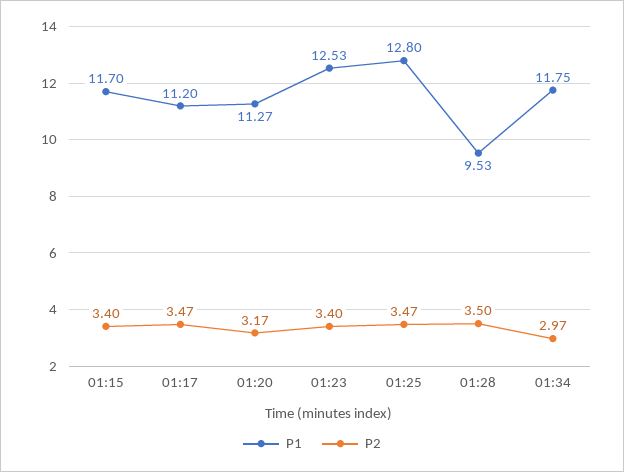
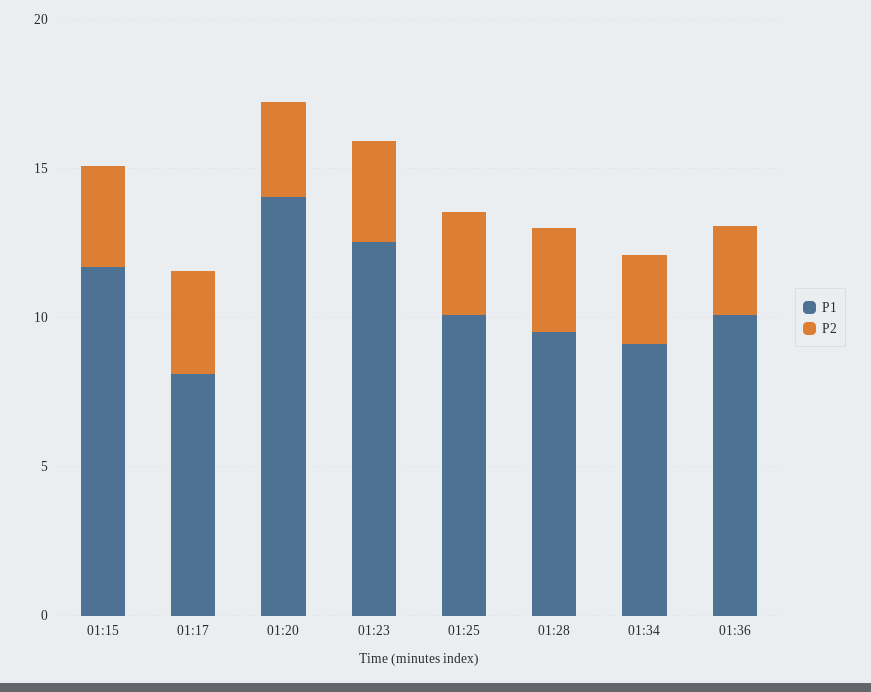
P1, 01:17: 11.2 -> 8
P1, 01:20: 11.27 -> 14
P1, 01:25: 12.8 -> 10
P1, 01:34: 11.75 -> 9
P1, 01:36: none -> 10
P2, 01:36: none -> 3

